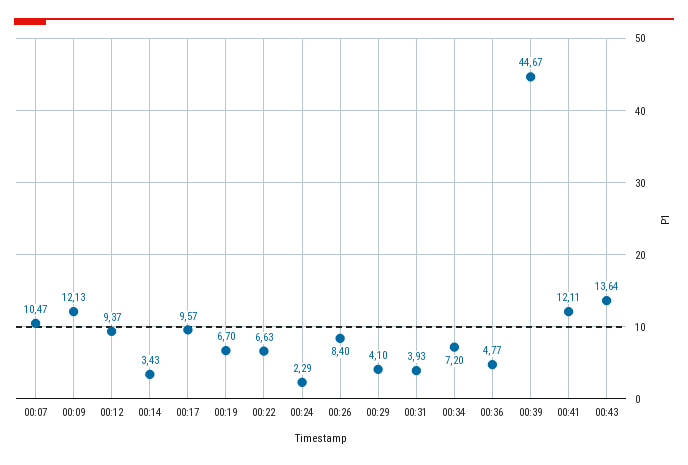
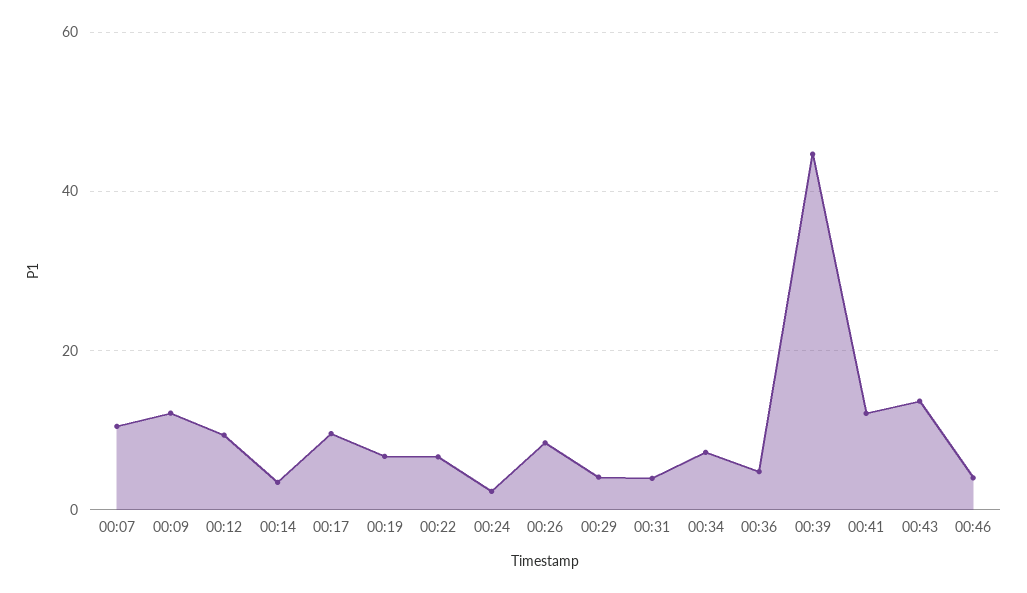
00:46: none -> 4

